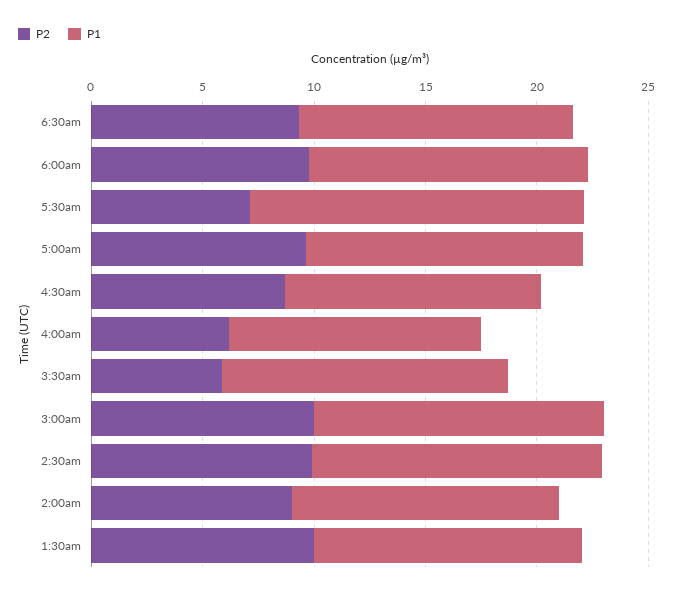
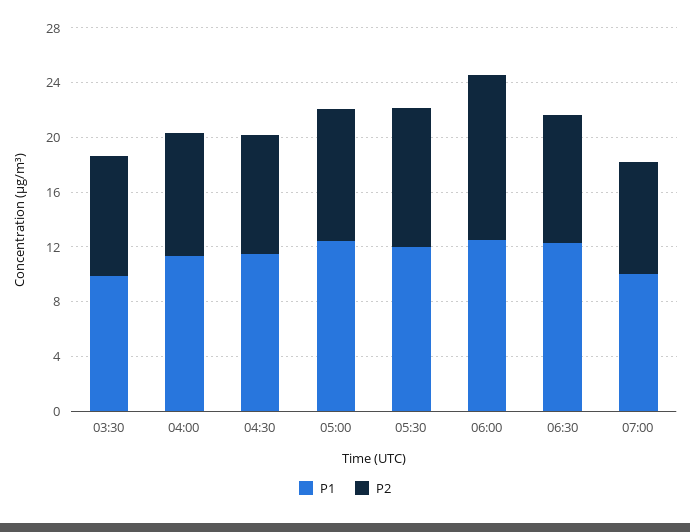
P2, 6:00am: 10 -> 12
P2, 5:30am: 7 -> 10
P1, 5:30am: 15 -> 12
P2, 4:00am: 6 -> 9
P2, 3:30am: 6 -> 9
P1, 3:30am: 13 -> 10
P2, 3:00am: 10 -> none
P1, 3:00am: 13 -> none
P2, 2:30am: 10 -> none
P1, 2:30am: 13 -> none
P2, 2:00am: 9 -> none
P1, 2:00am: 12 -> none
P2, 1:30am: 10 -> none
P1, 1:30am: 12 -> none
P1, 07:00: none -> 10
P2, 07:00: none -> 8

